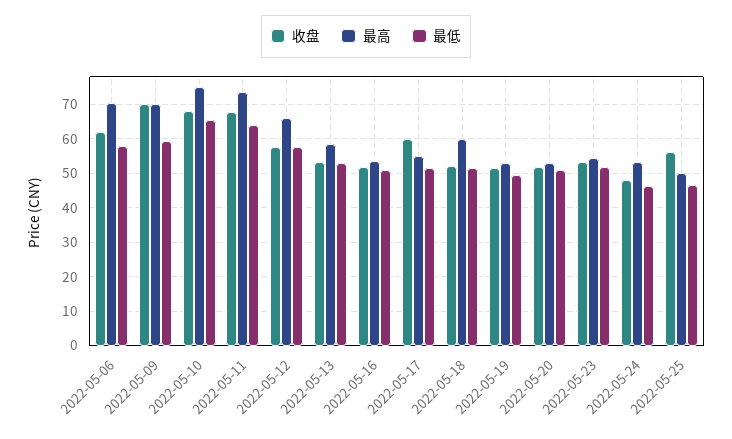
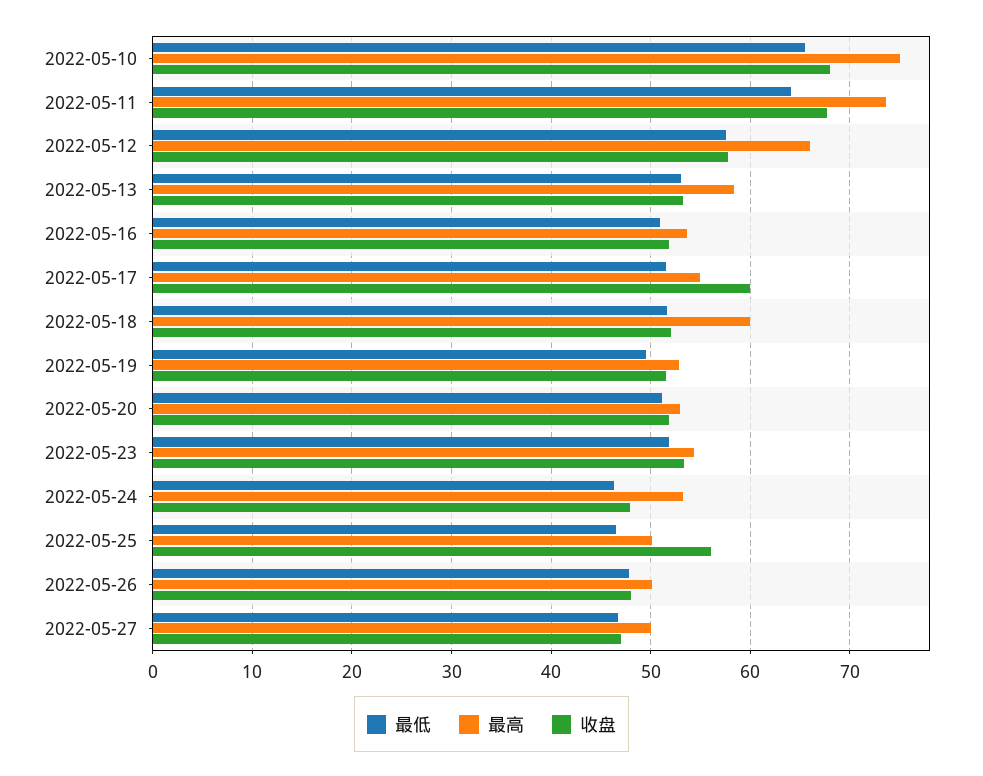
收盘, 2022-05-06: 62 -> none
最高, 2022-05-06: 70 -> none
最低, 2022-05-06: 58 -> none
收盘, 2022-05-09: 70 -> none
最高, 2022-05-09: 70 -> none
最低, 2022-05-09: 60 -> none
最低, 2022-05-26: none -> 48
最高, 2022-05-26: none -> 50
收盘, 2022-05-26: none -> 48
最低, 2022-05-27: none -> 47
最高, 2022-05-27: none -> 50
收盘, 2022-05-27: none -> 47

